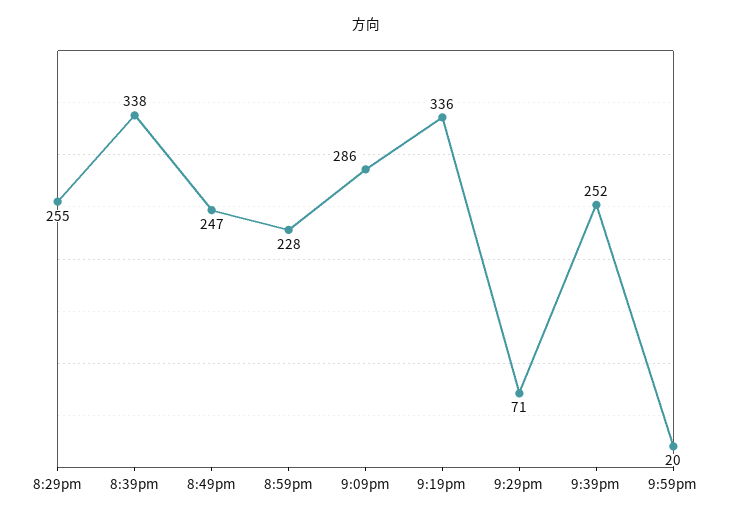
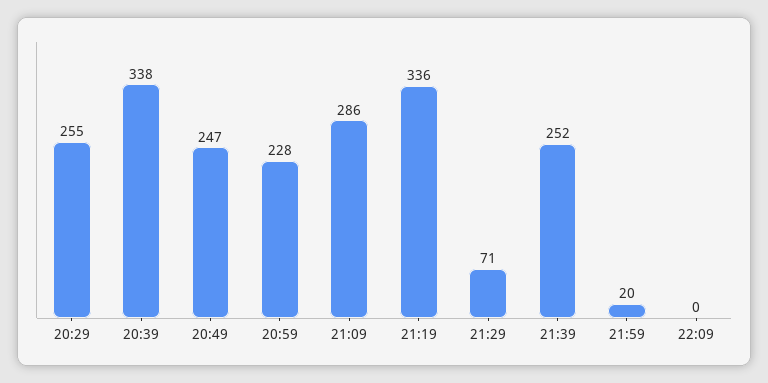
22:09: none -> 0

